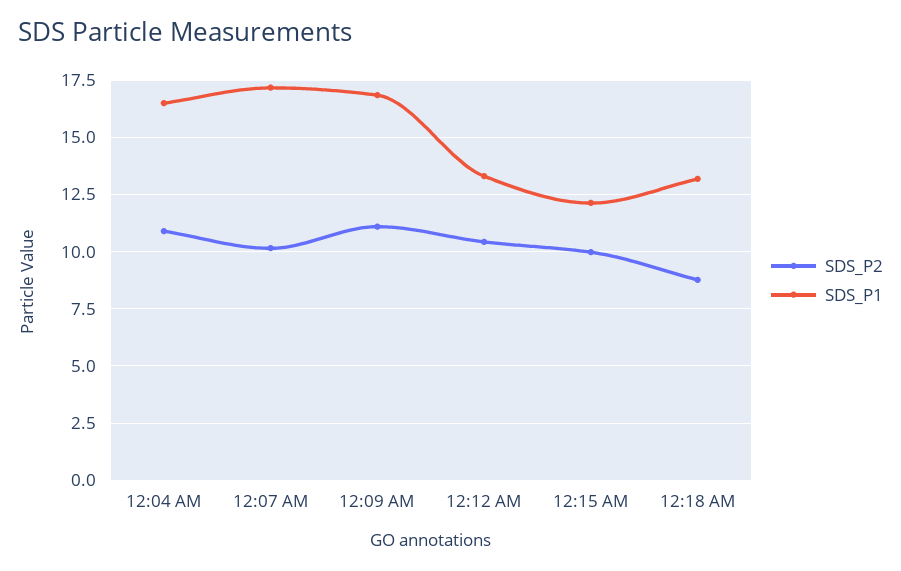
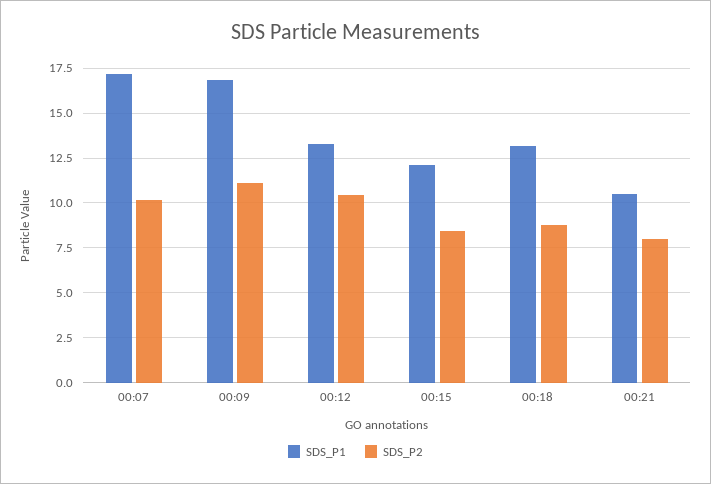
SDS_P2, 12:04 AM: 11 -> none
SDS_P1, 12:04 AM: 16.5 -> none
SDS_P2, 12:15 AM: 10 -> 8.5
SDS_P1, 00:21: none -> 10.5
SDS_P2, 00:21: none -> 8

